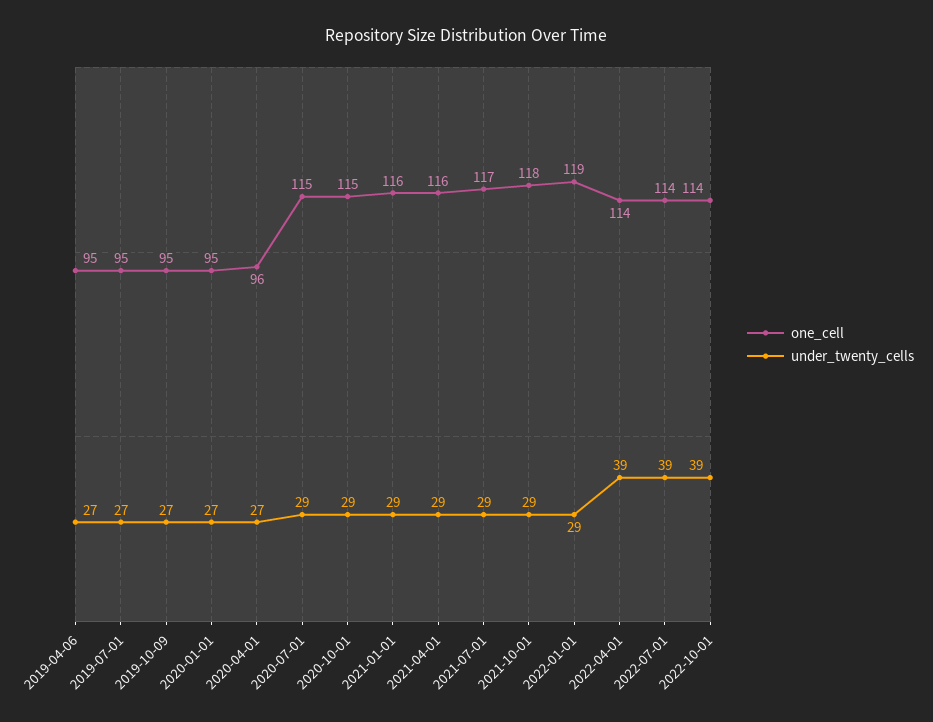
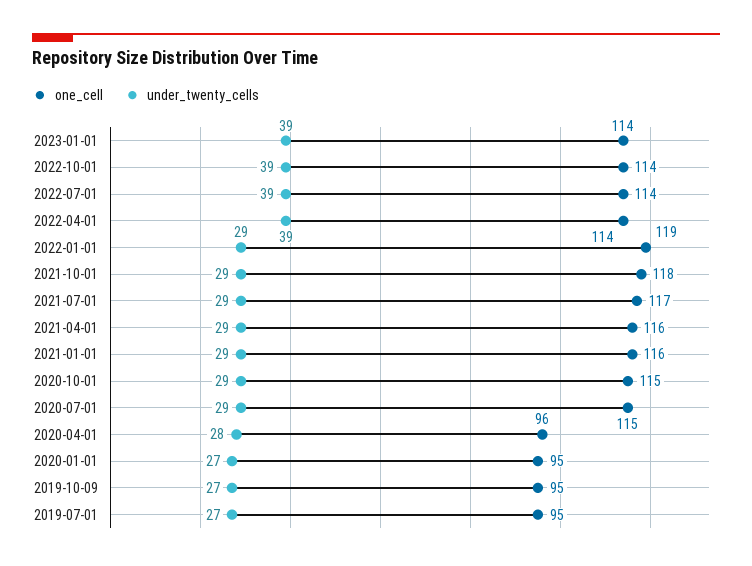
one_cell, 2019-04-06: 95 -> none
under_twenty_cells, 2019-04-06: 27 -> none
under_twenty_cells, 2020-04-01: 27 -> 28
one_cell, 2023-01-01: none -> 114
under_twenty_cells, 2023-01-01: none -> 39

